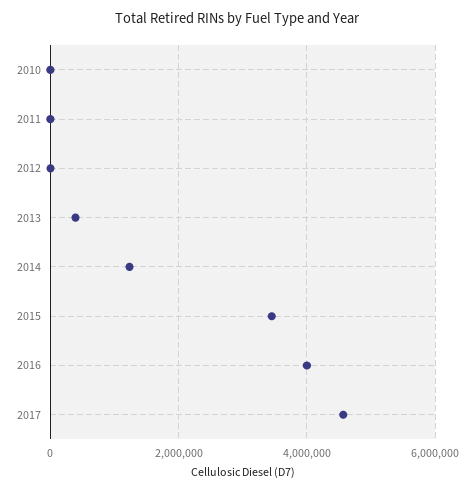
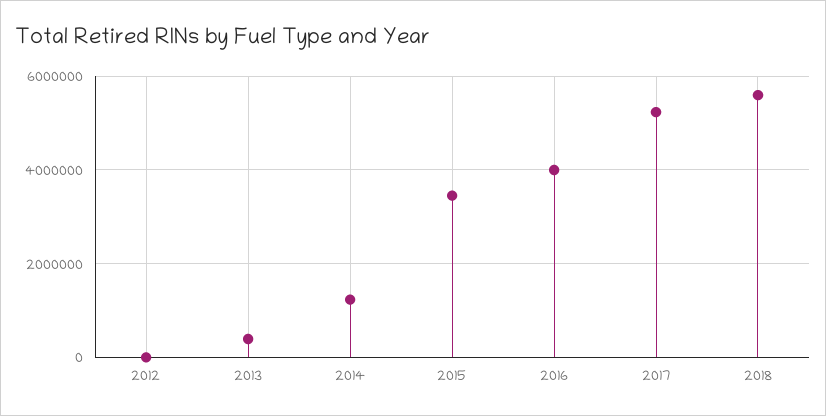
2010: 0 -> none
2011: 0 -> none
2017: 4600000 -> 5200000
2018: none -> 5600000

